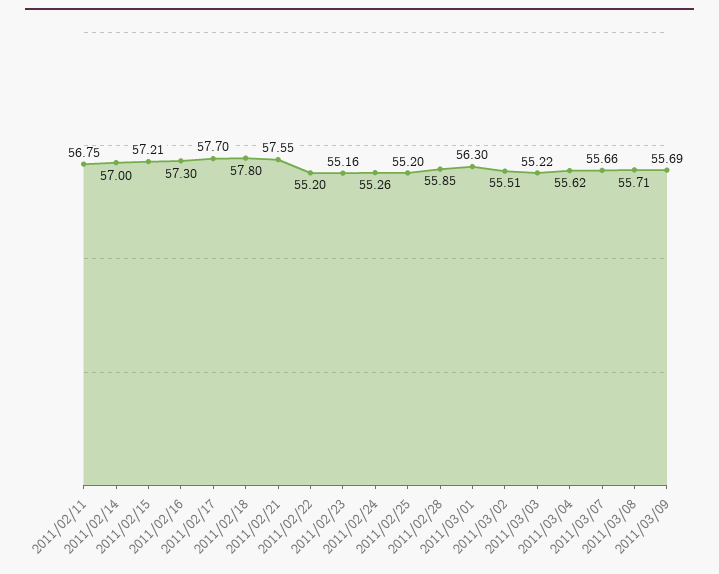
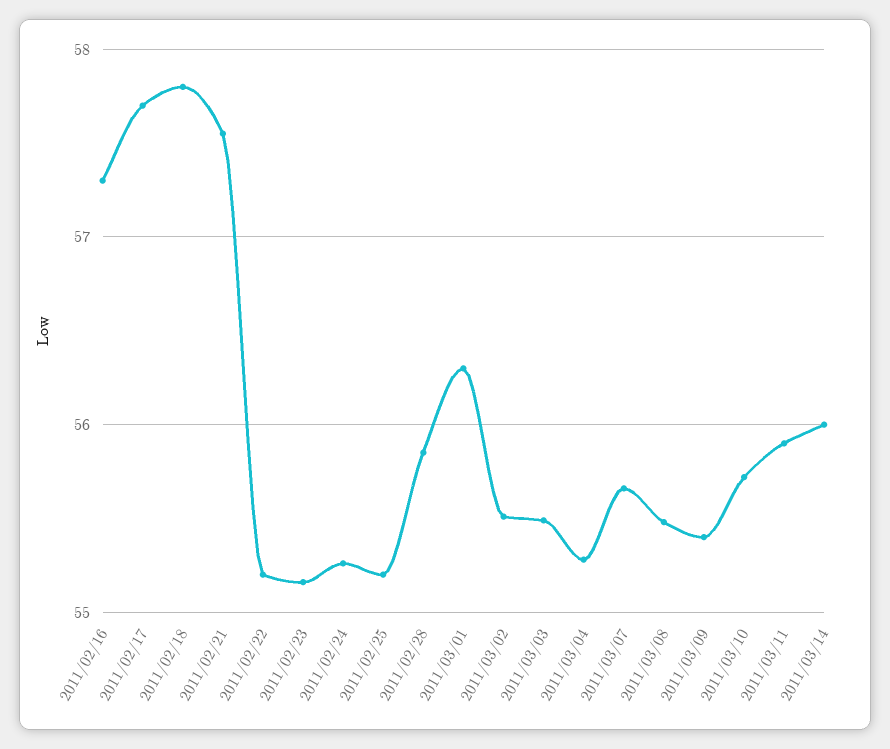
2011/02/11: 56.75 -> none
2011/02/14: 57 -> none
2011/02/15: 57.21 -> none
2011/03/03: 55.22 -> 55.5
2011/03/04: 55.62 -> 55.3
2011/03/08: 55.71 -> 55.5
2011/03/09: 55.69 -> 55.4
2011/03/10: none -> 55.7
2011/03/11: none -> 55.9
2011/03/14: none -> 56

